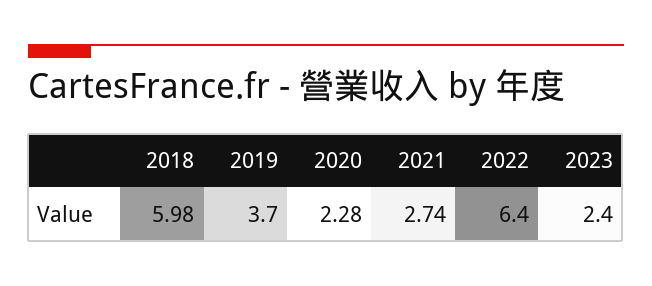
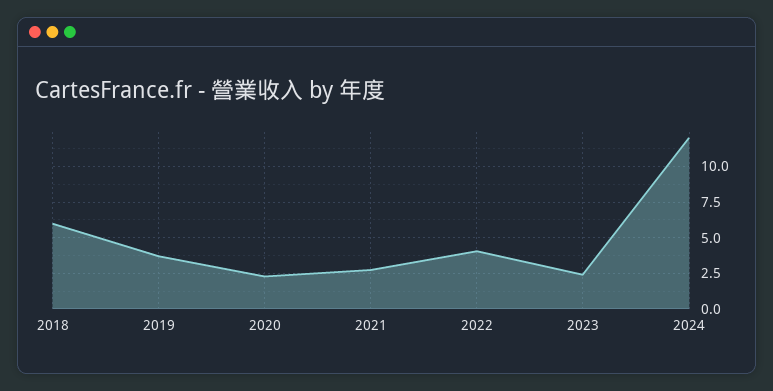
2022: 6.4 -> 4
2024: none -> 12

